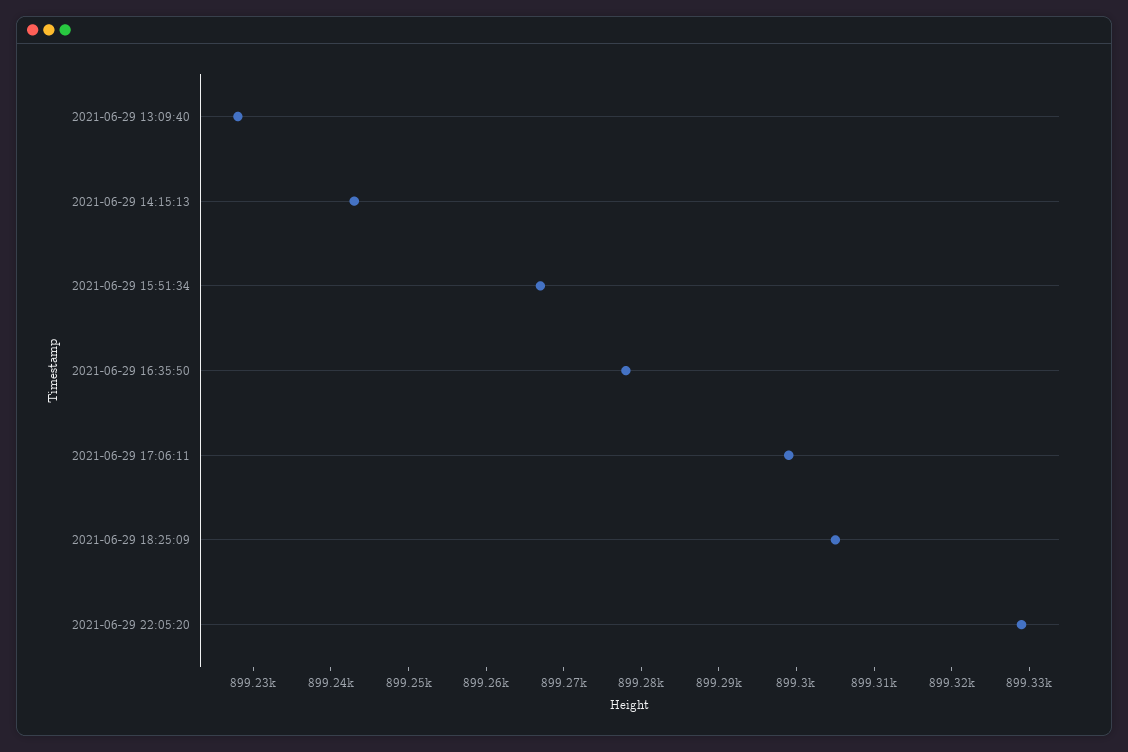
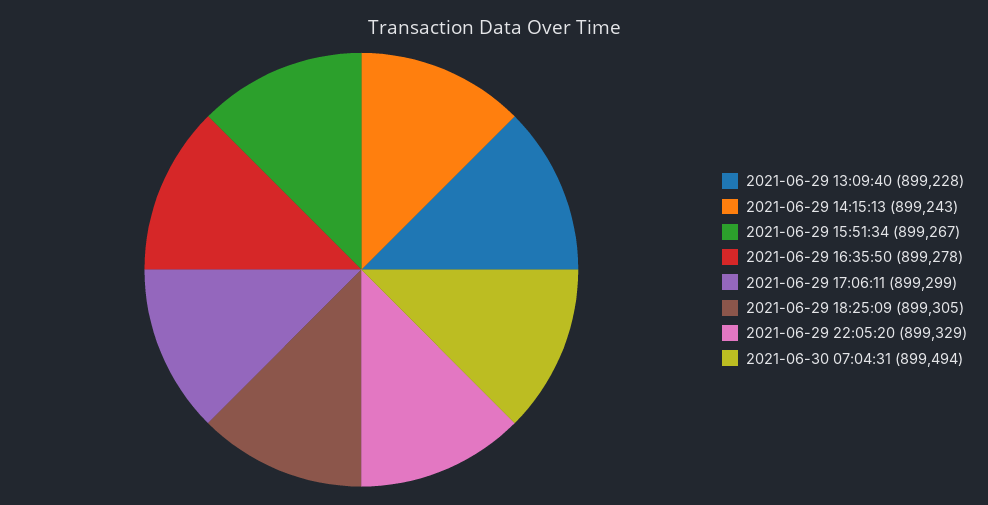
2021-06-30 07:04:31: none -> 899494

